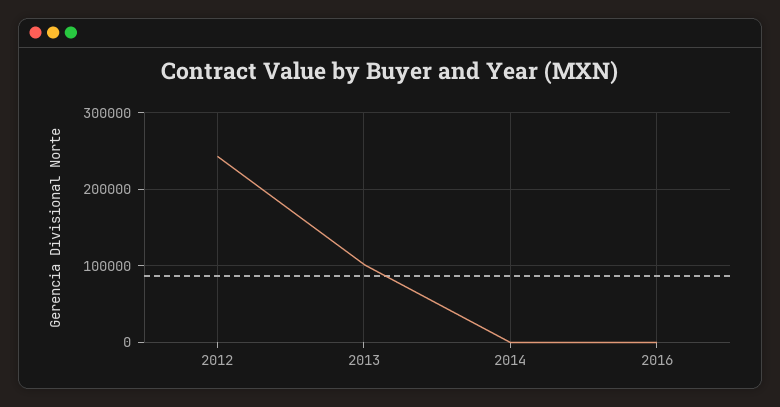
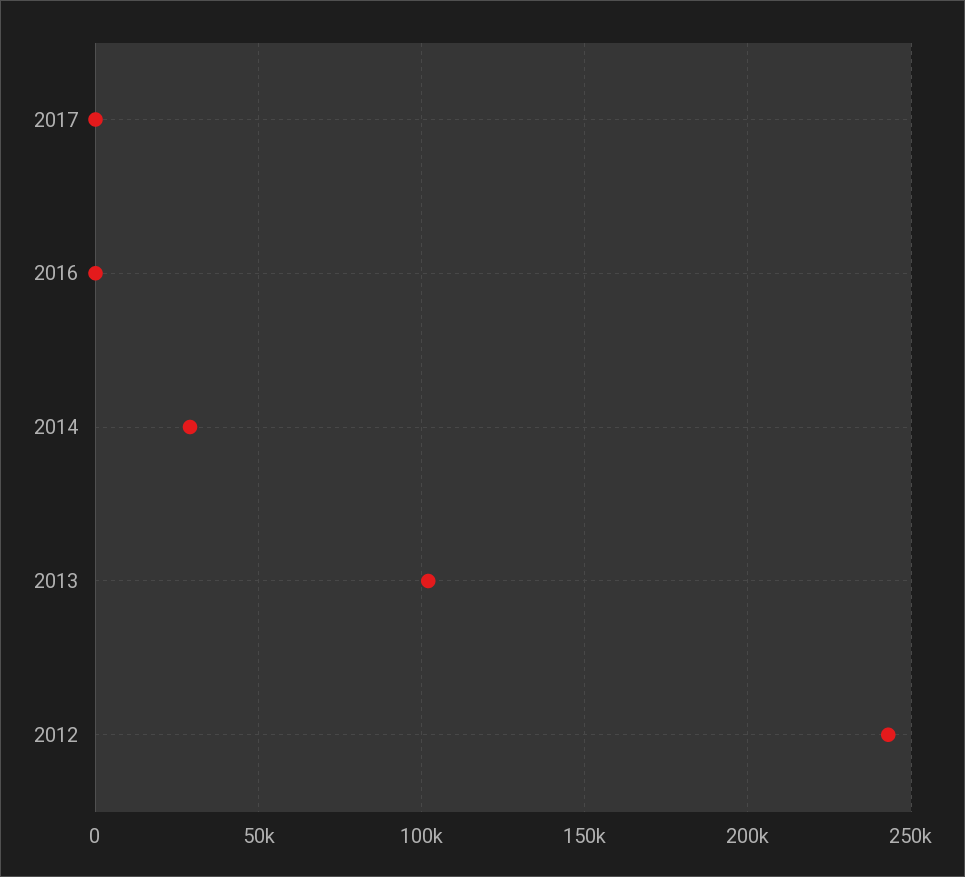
2014: 0 -> 30000
2017: none -> 0

